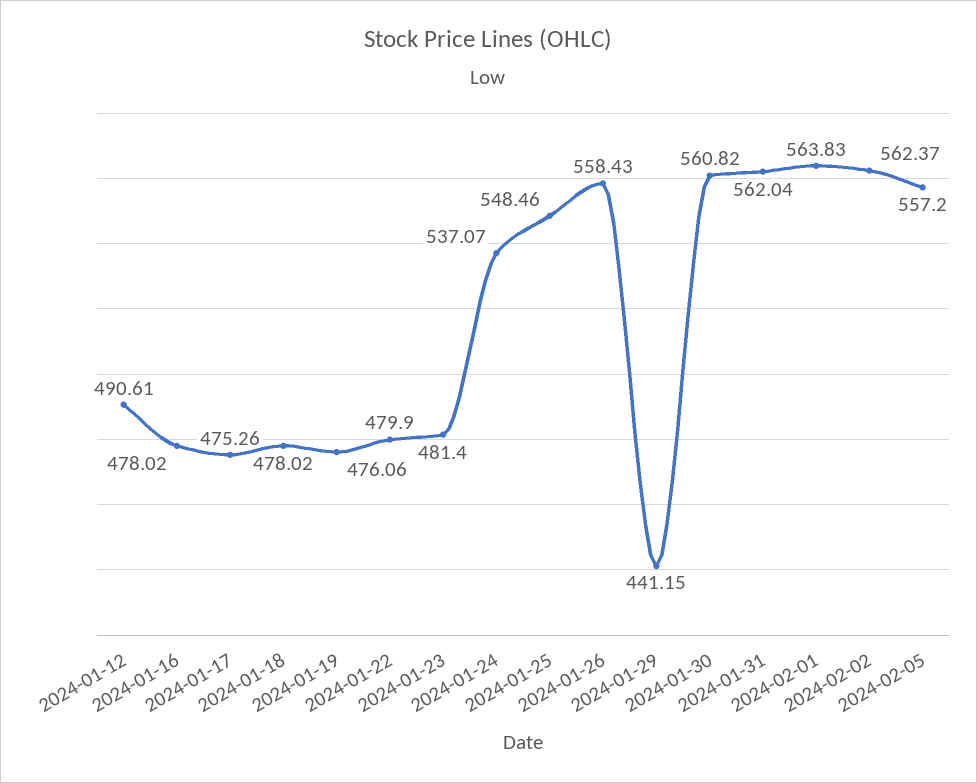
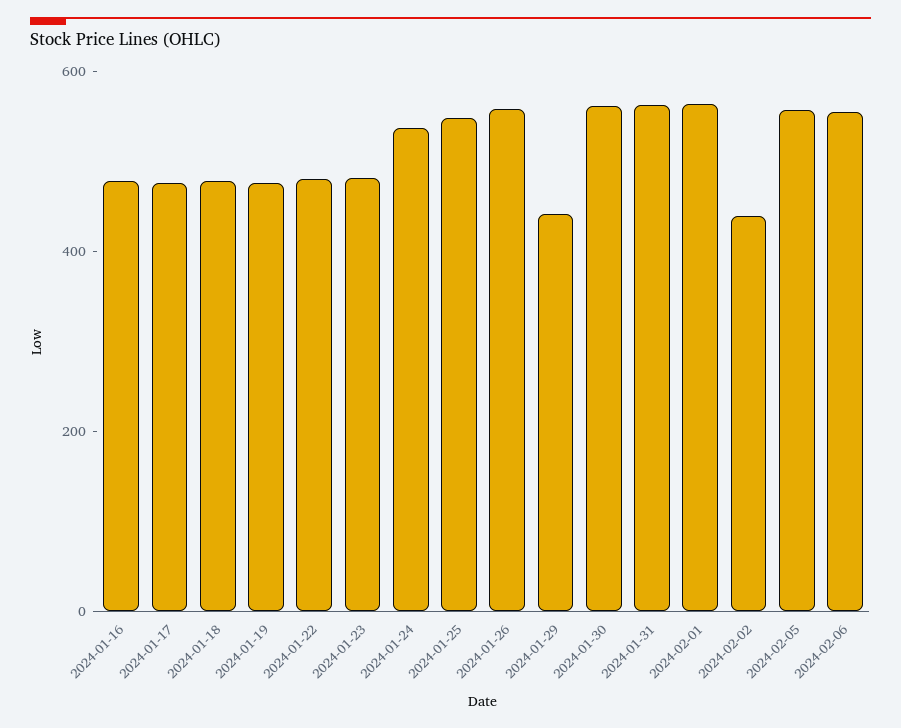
2024-01-12: 490.61 -> none
2024-02-02: 562.37 -> 450
2024-02-06: none -> 550

